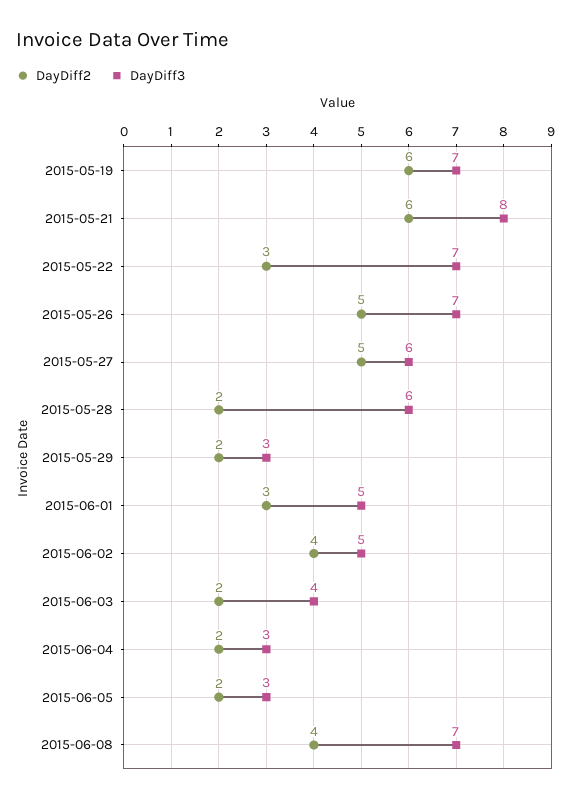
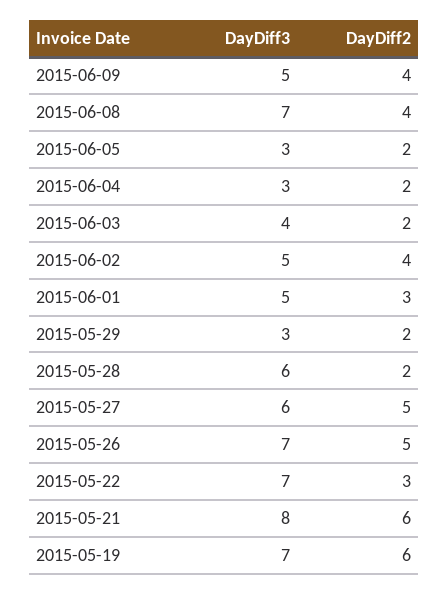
DayDiff3, 2015-06-09: none -> 5
DayDiff2, 2015-06-09: none -> 4

